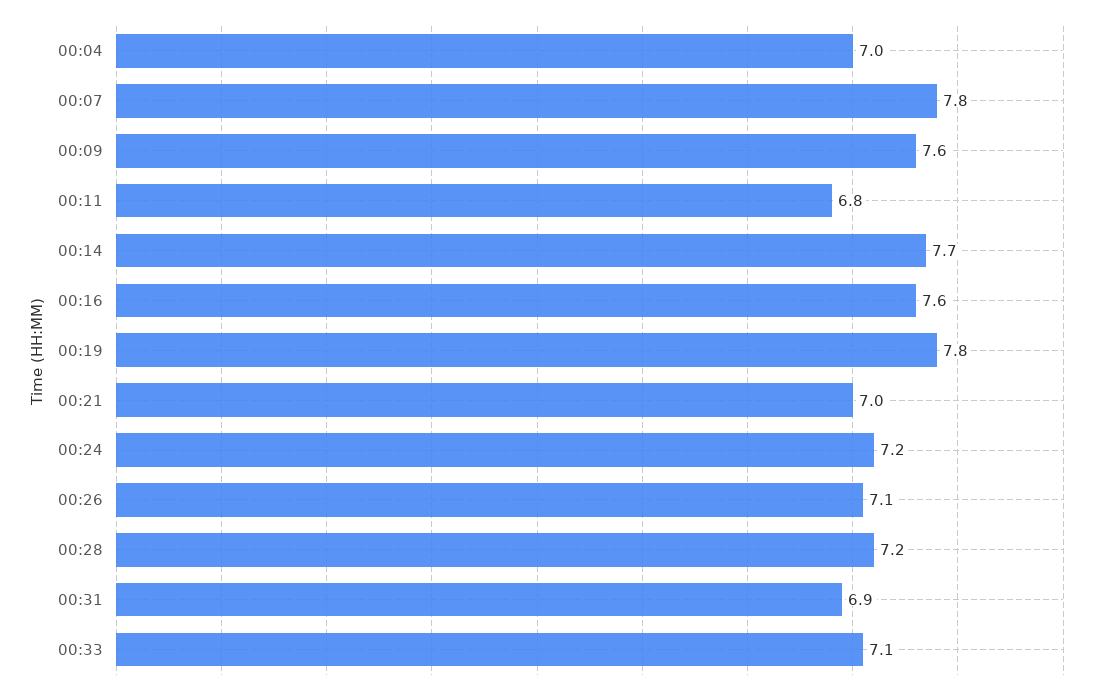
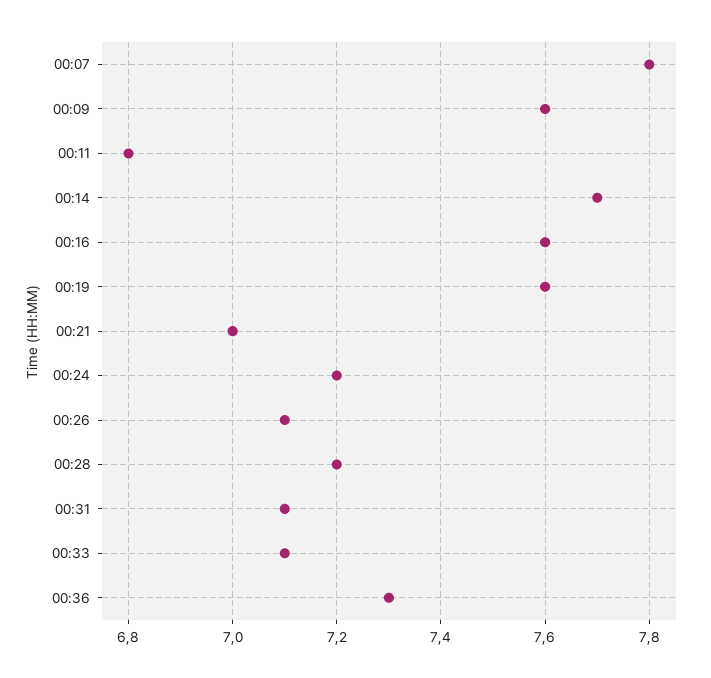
00:04: 7 -> none
00:19: 7.8 -> 7.6
00:31: 6.9 -> 7.1
00:36: none -> 7.3

